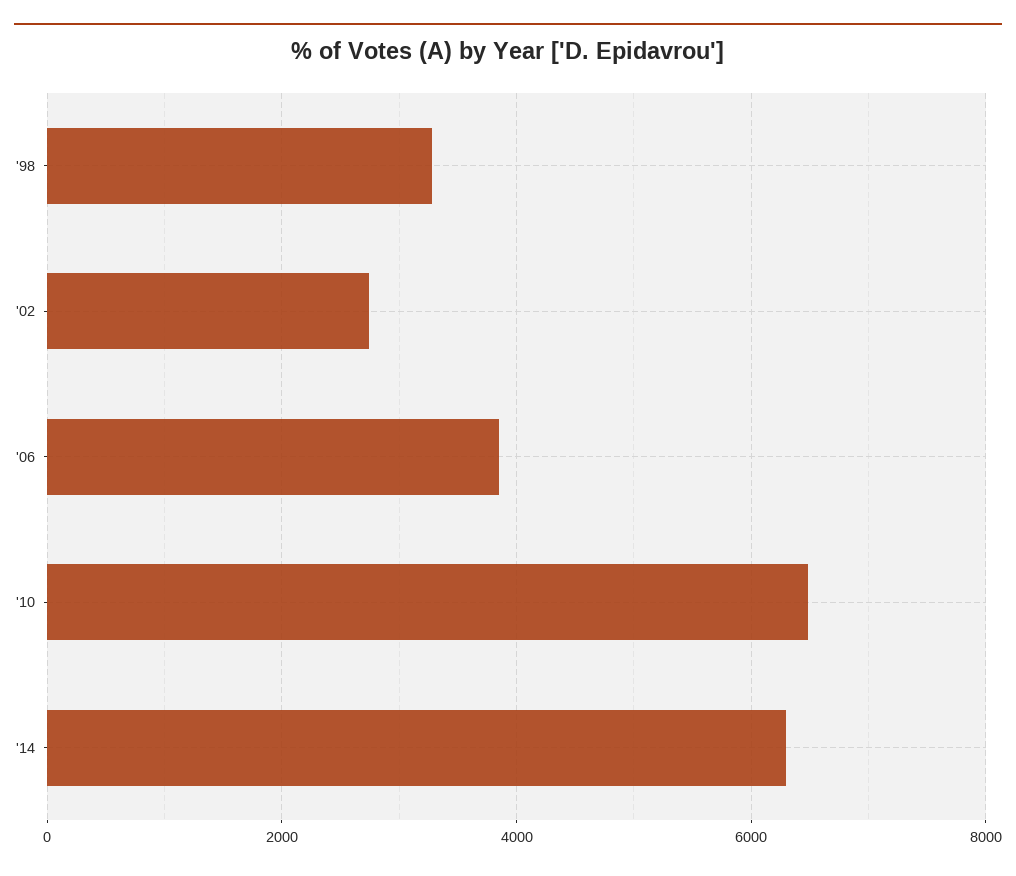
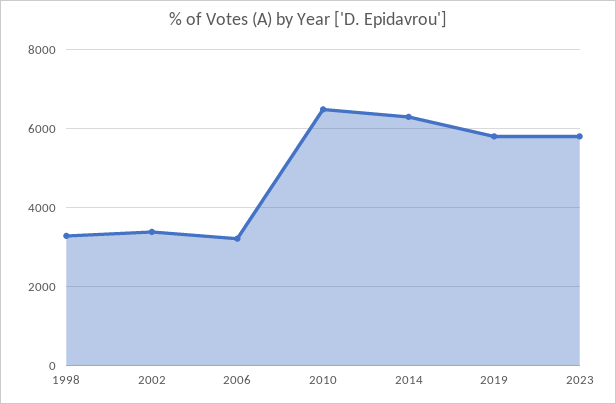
'02: 2800 -> 3400
'06: 3800 -> 3200
2019: none -> 5800
2023: none -> 5800

